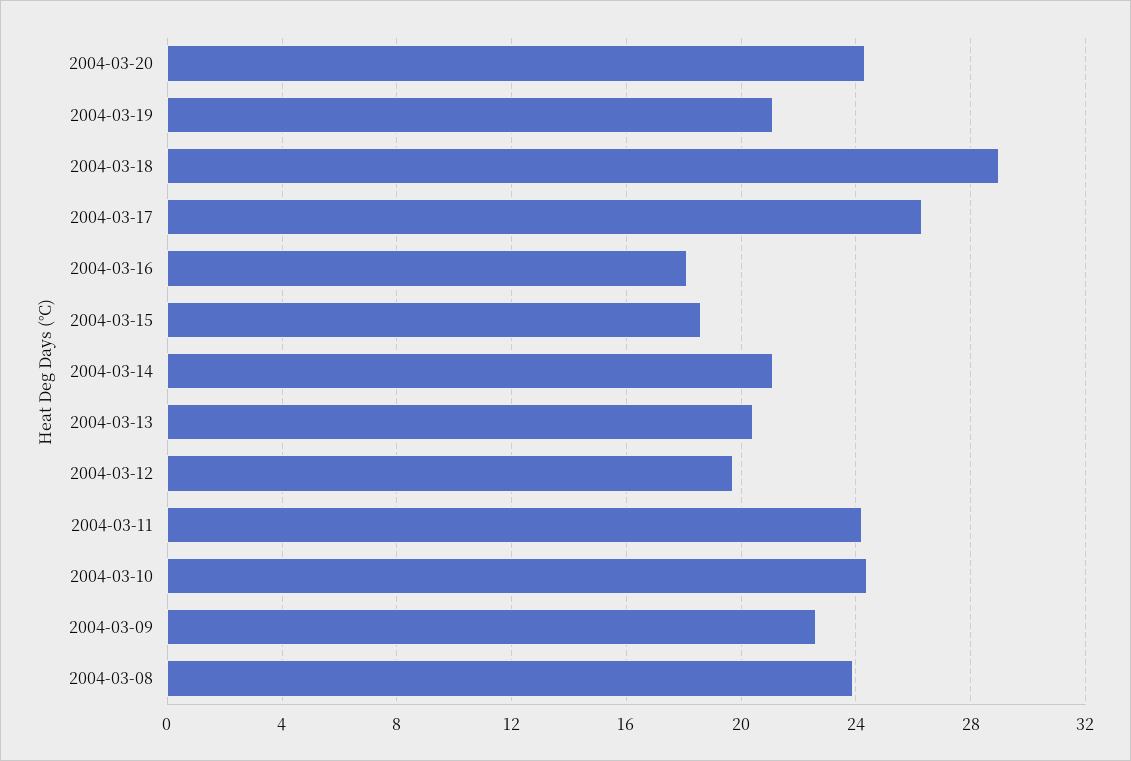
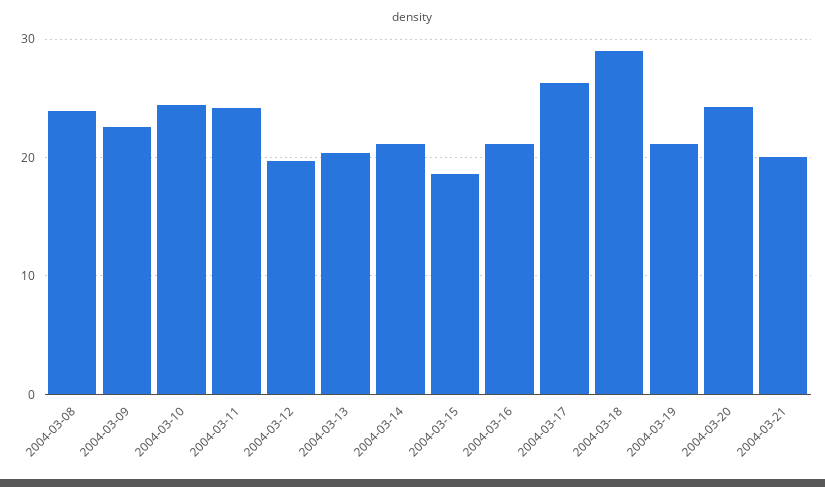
2004-03-16: 18 -> 21
2004-03-21: none -> 20

